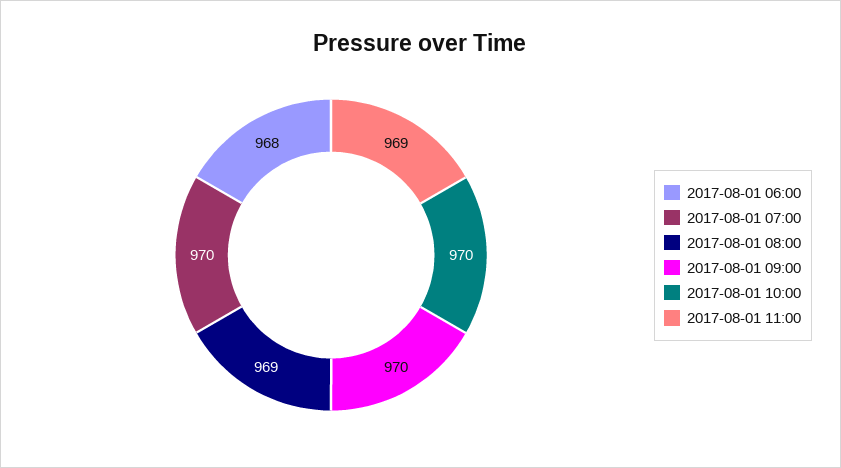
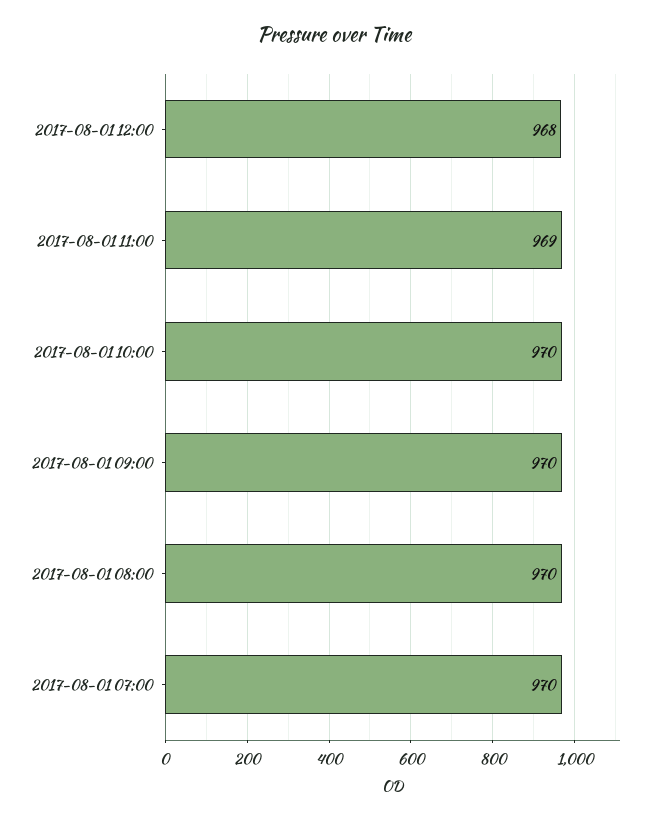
2017-08-01 06:00: 968 -> none
2017-08-01 08:00: 969 -> 970
2017-08-01 12:00: none -> 968

